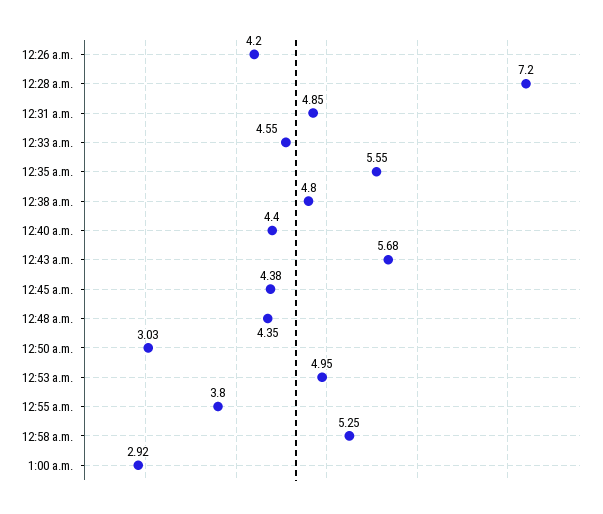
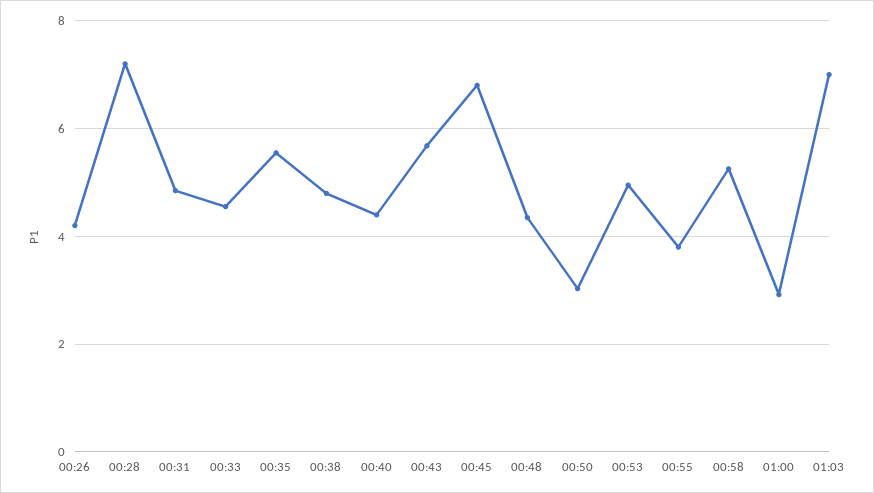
12:45 a.m.: 4.38 -> 6.8
01:03: none -> 7

